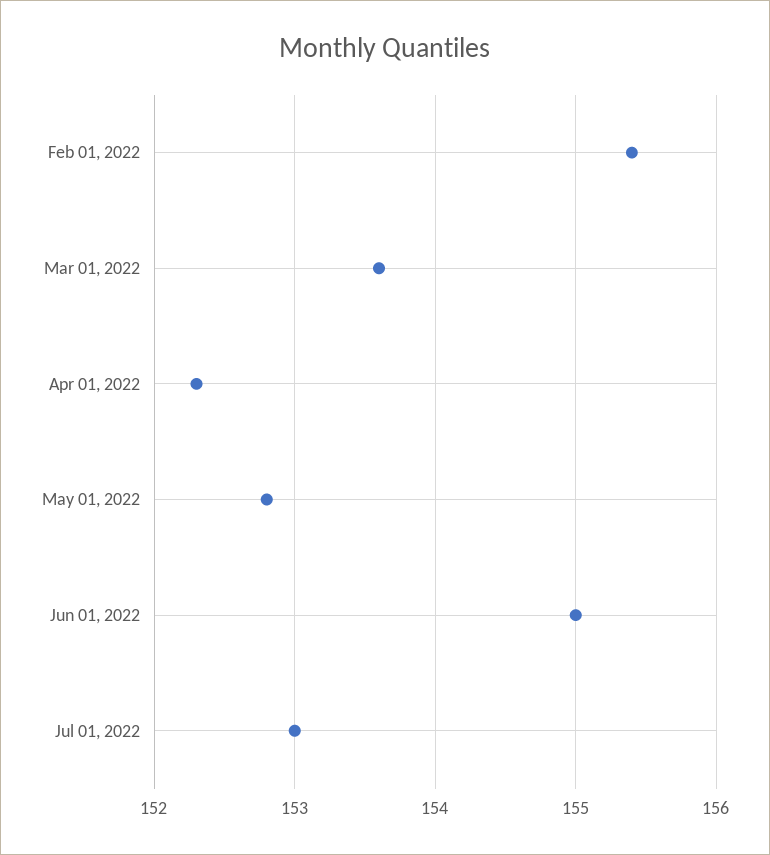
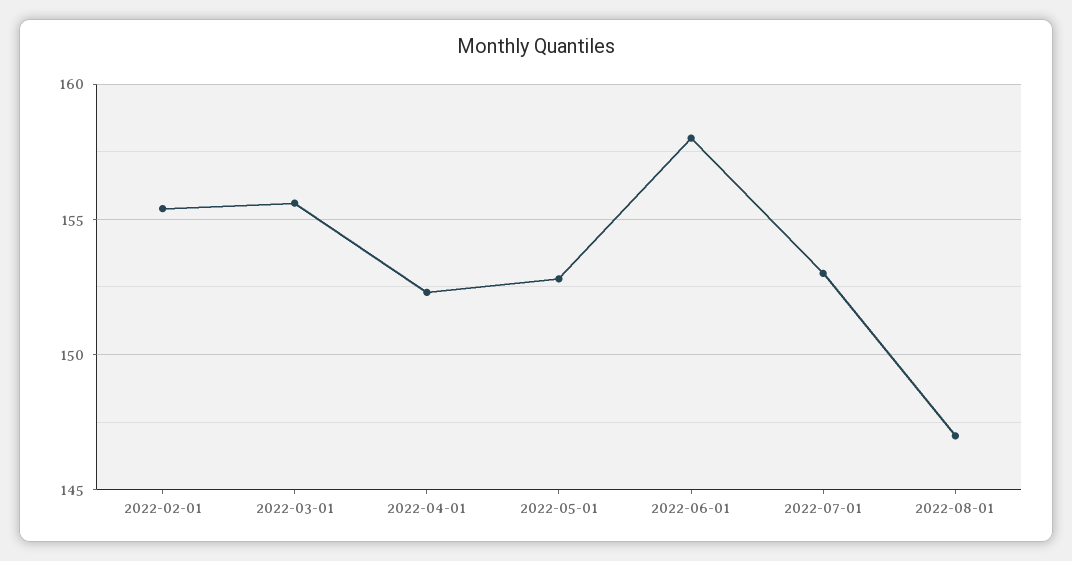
Mar 01, 2022: 153.6 -> 155.5
Jun 01, 2022: 155 -> 158
2022-08-01: none -> 147

